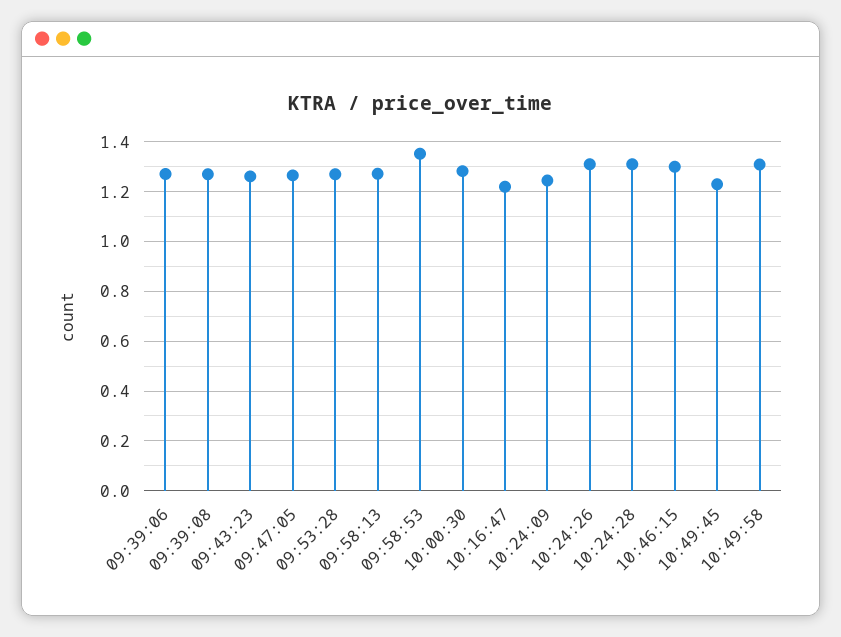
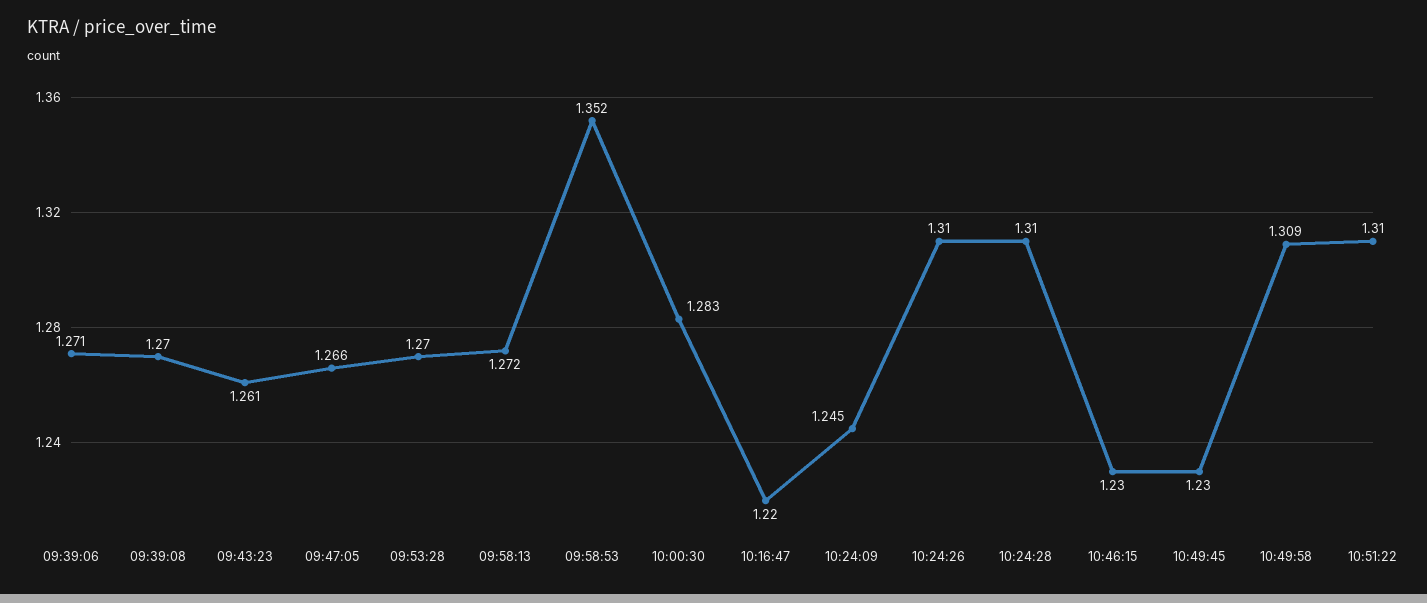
10:46:15: 1.3 -> 1.23
10:51:22: none -> 1.31

